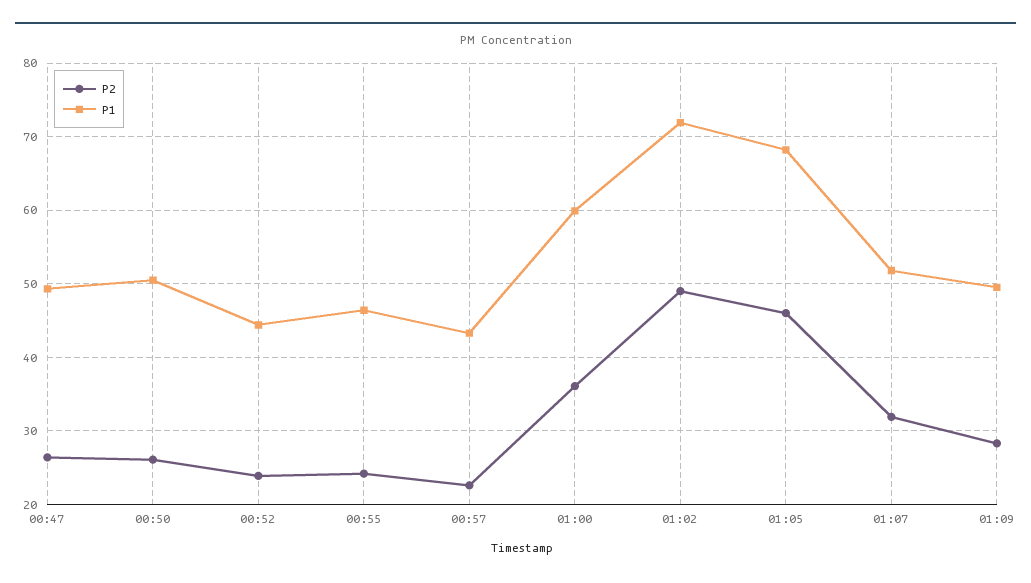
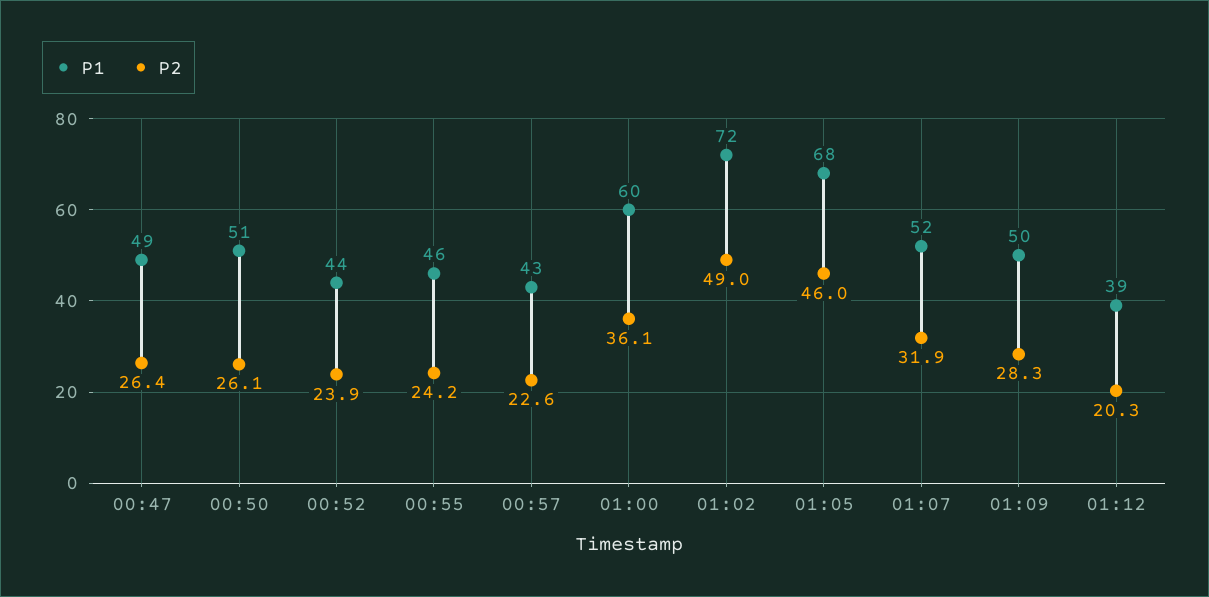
P1, 01:12: none -> 39
P2, 01:12: none -> 20.3

